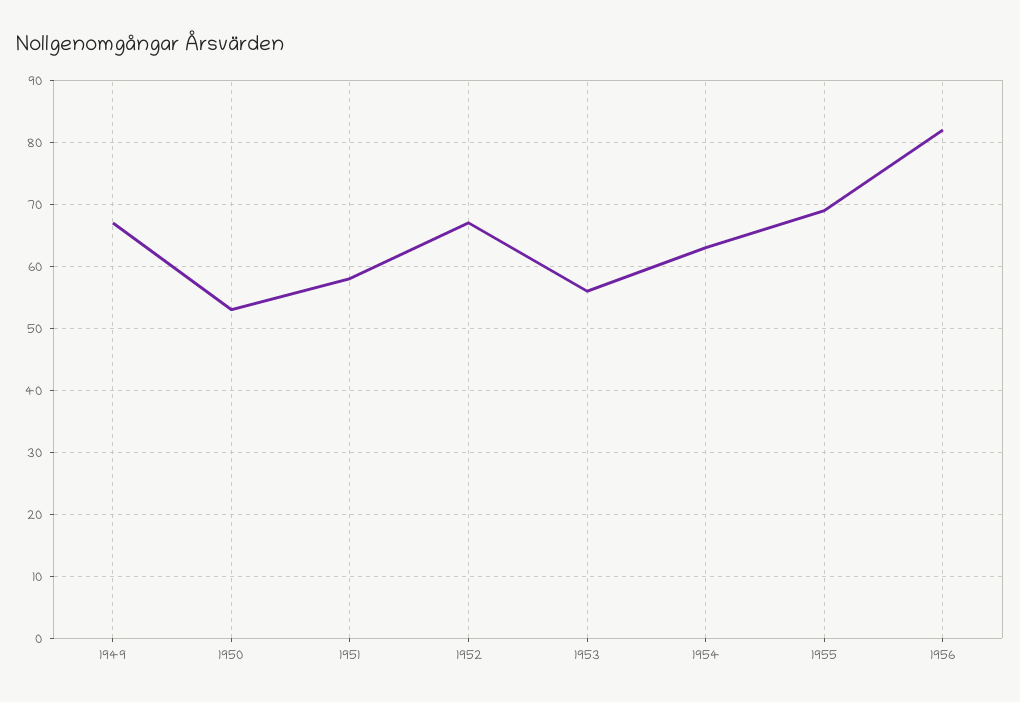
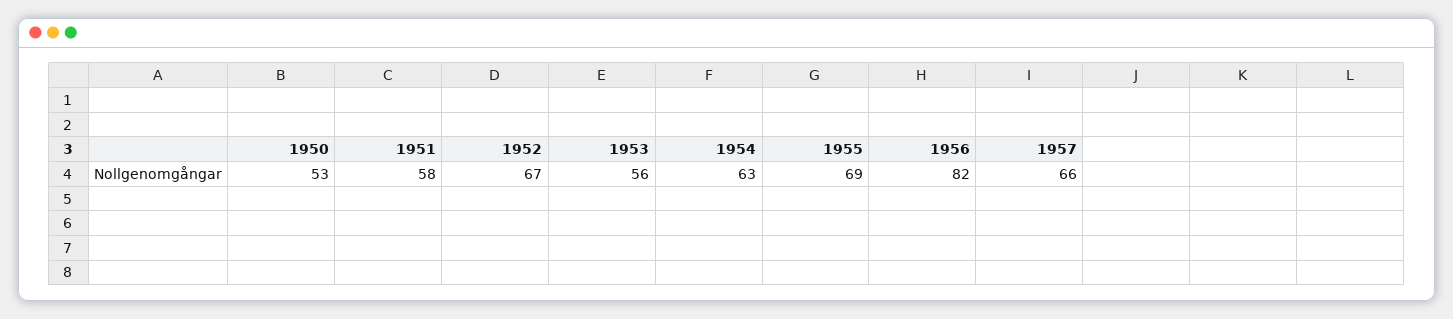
1949: 67 -> none
1957: none -> 66

